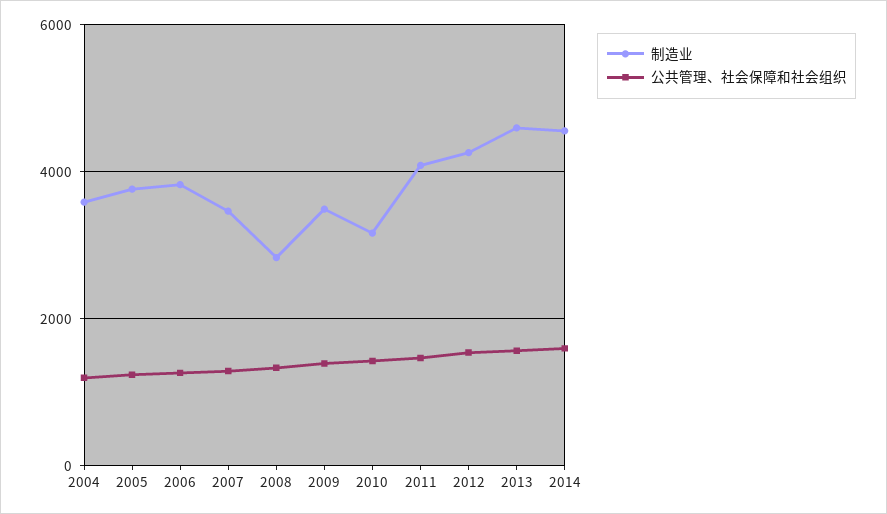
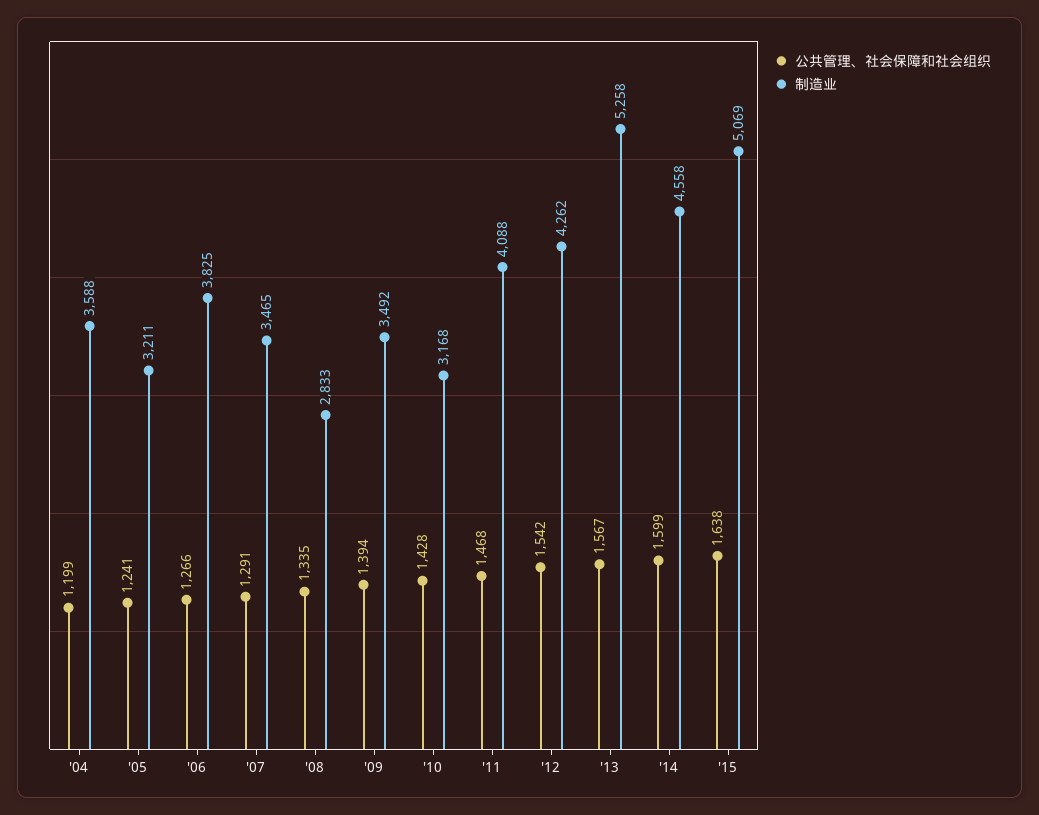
制造业, 2005: 3800 -> 3211
制造业, 2013: 4600 -> 5258
公共管理、社会保障和社会组织, '15: none -> 1638
制造业, '15: none -> 5069

